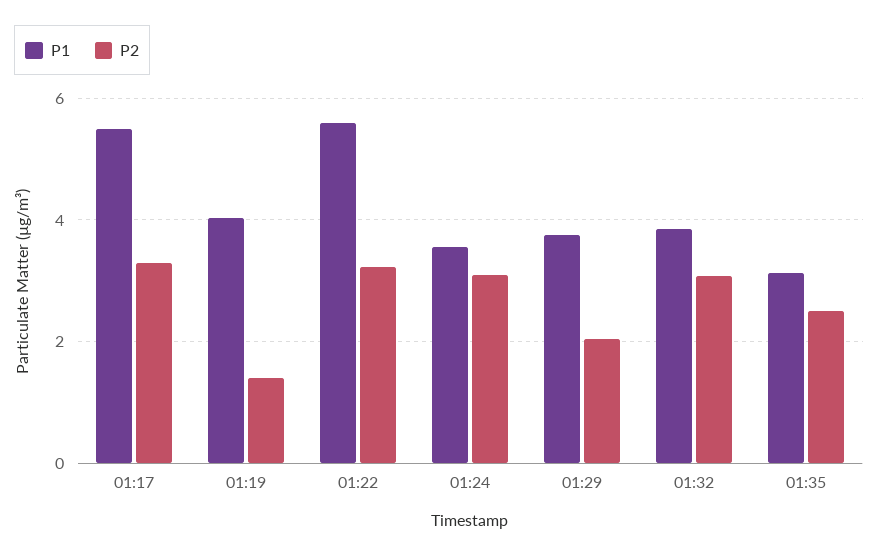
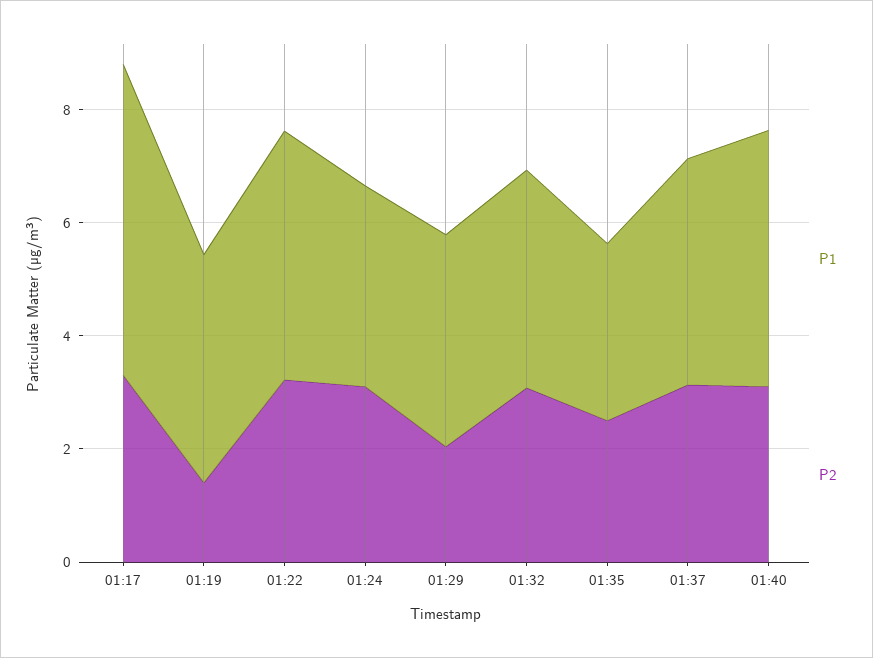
P1, 01:22: 5.6 -> 4.5
P1, 01:37: none -> 4
P2, 01:37: none -> 3
P1, 01:40: none -> 4.5
P2, 01:40: none -> 3

